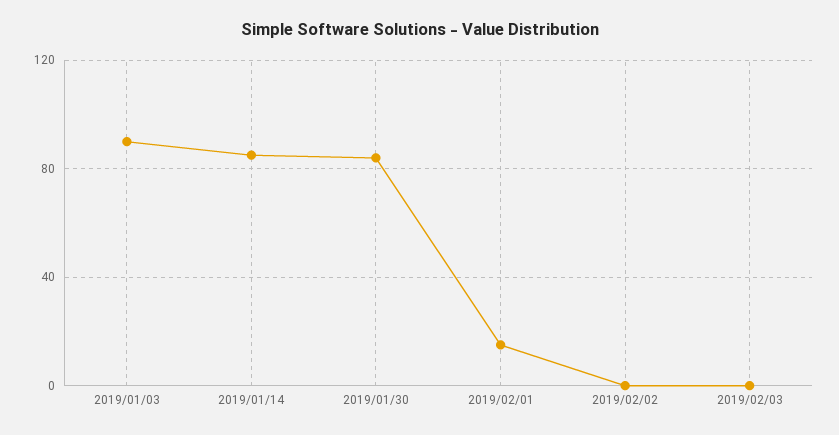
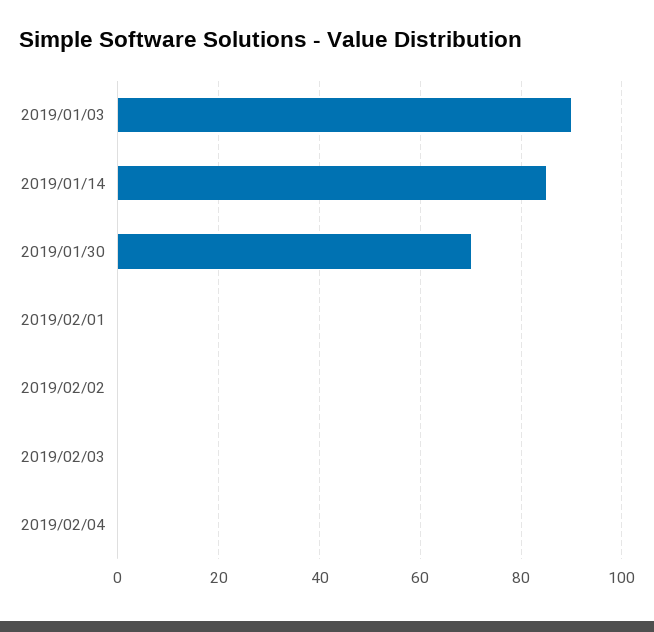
2019/01/30: 85 -> 70
2019/02/01: 15 -> 0
2019/02/04: none -> 0

